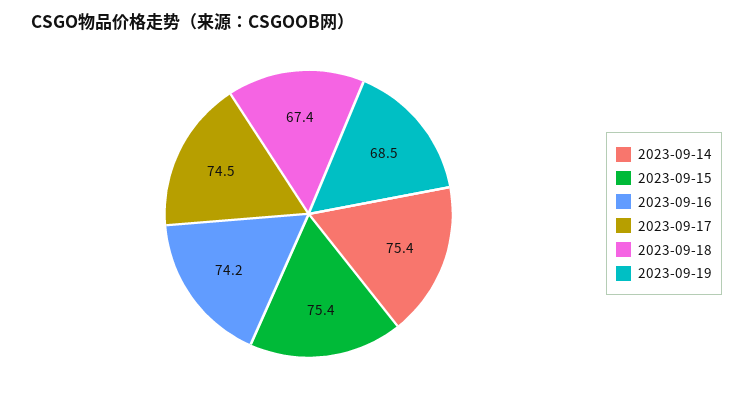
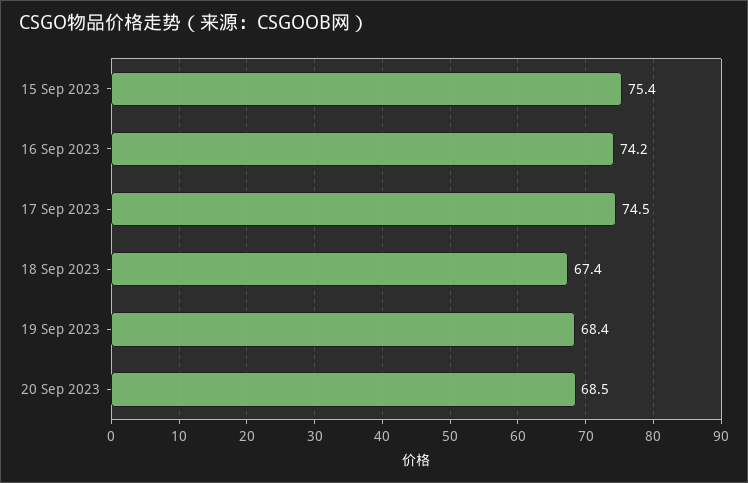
2023-09-14: 75.4 -> none
2023-09-19: 68.5 -> 68.4
20 Sep 2023: none -> 68.5

